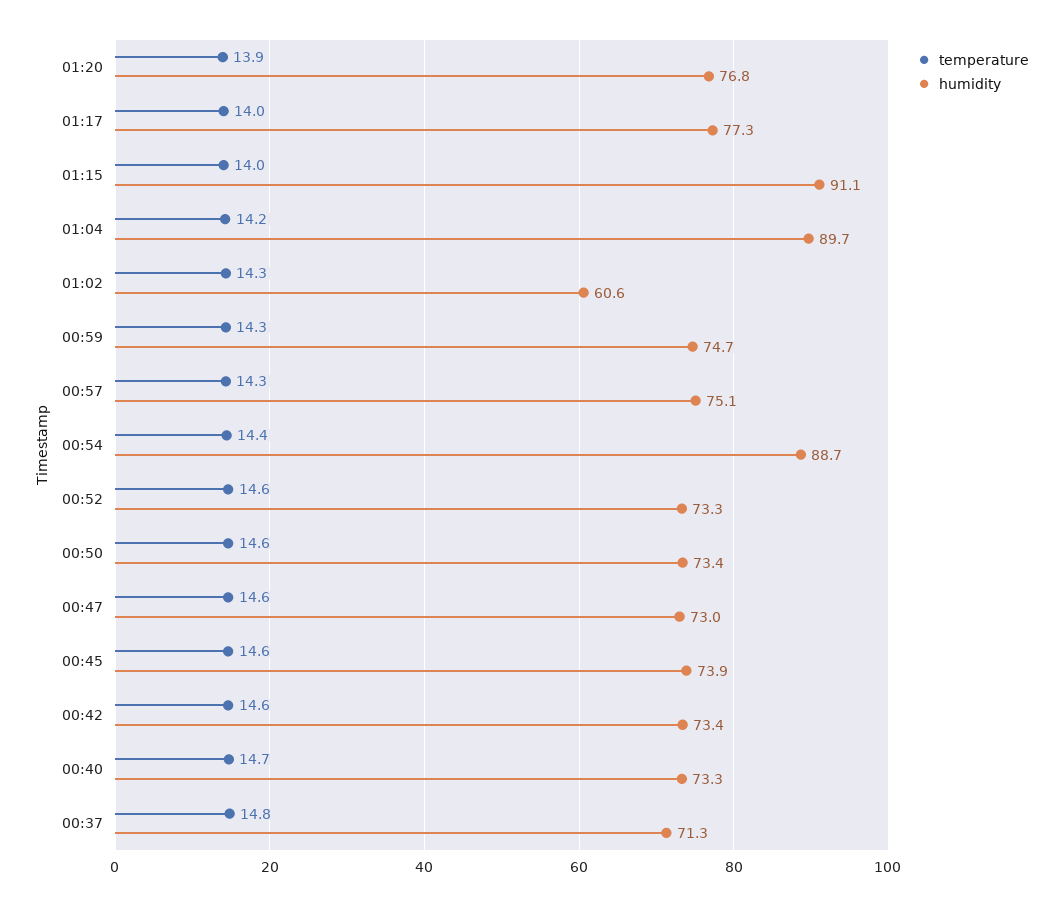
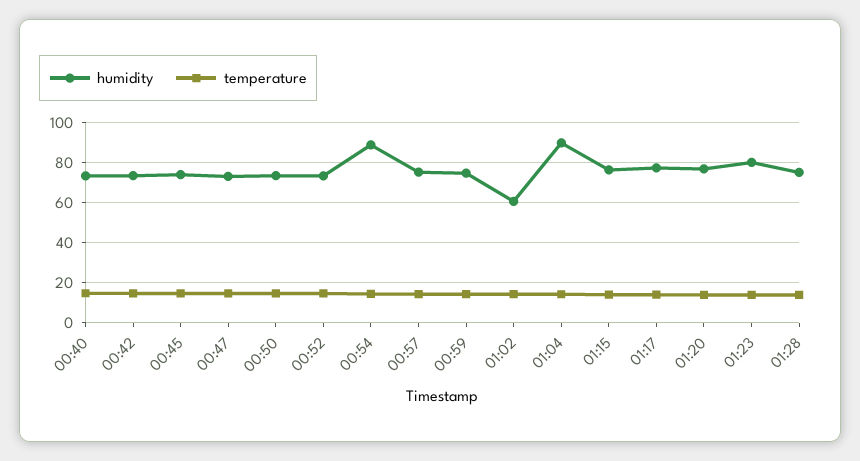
humidity, 01:15: 91.1 -> 75
temperature, 00:37: 14.8 -> none
humidity, 00:37: 71.3 -> none
humidity, 01:23: none -> 80
temperature, 01:23: none -> 15
humidity, 01:28: none -> 75
temperature, 01:28: none -> 15

